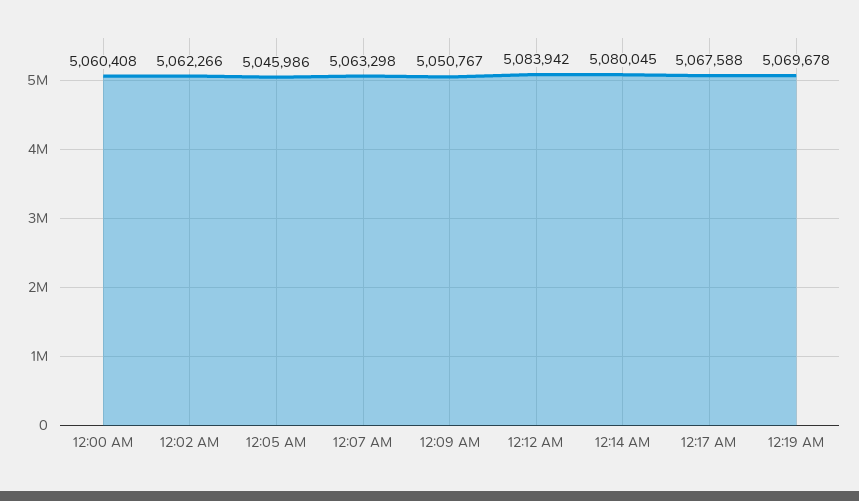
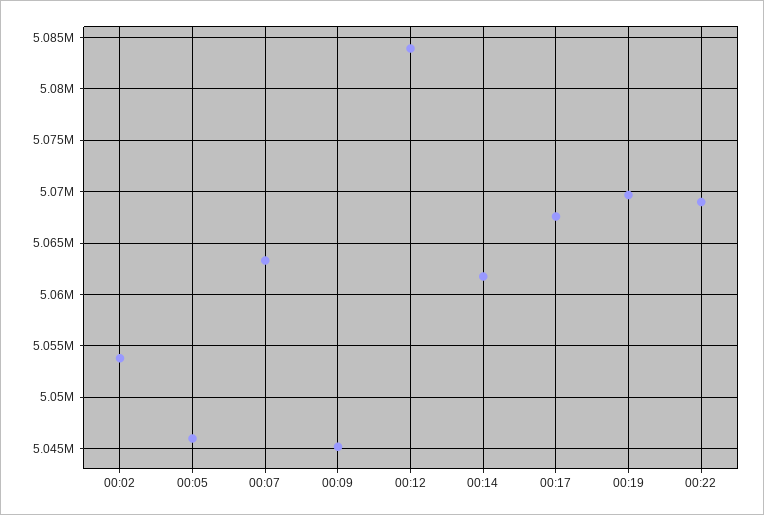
12:00 AM: 5060408 -> none
12:02 AM: 5062266 -> 5054000
12:09 AM: 5050767 -> 5045000
12:14 AM: 5080045 -> 5062000
00:22: none -> 5069000

